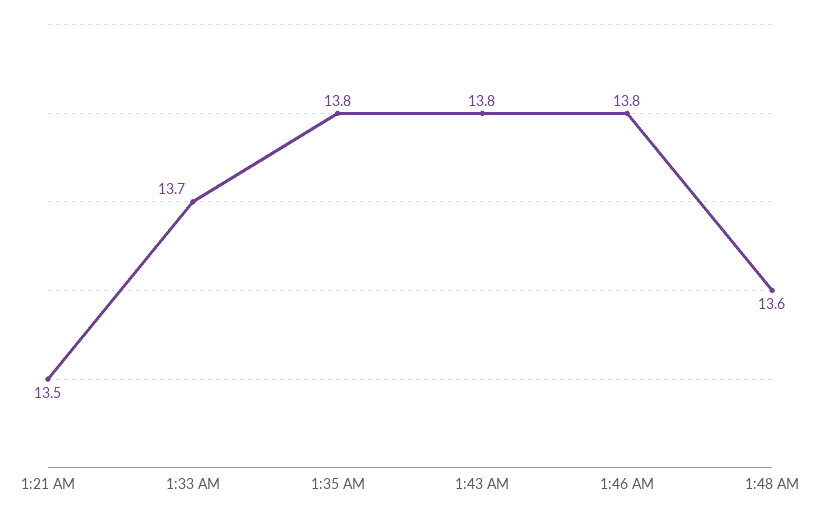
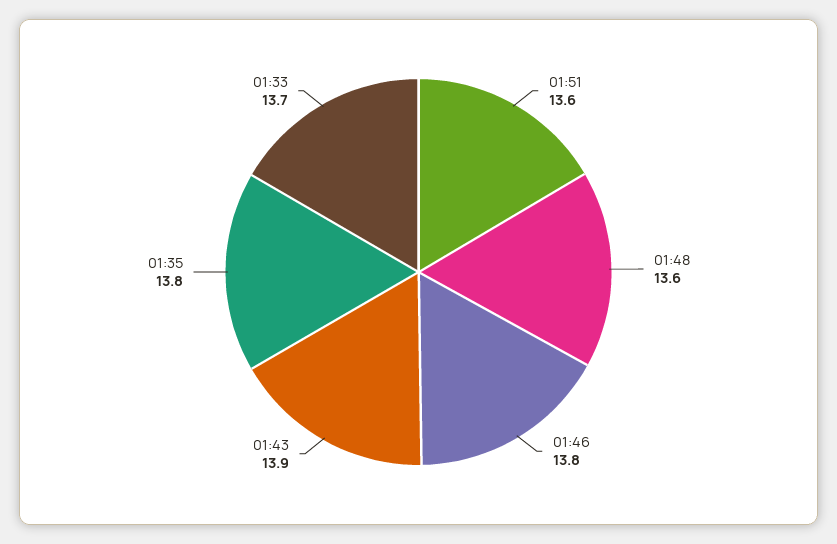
1:21 AM: 13.5 -> none
1:43 AM: 13.8 -> 13.9
01:51: none -> 13.6

